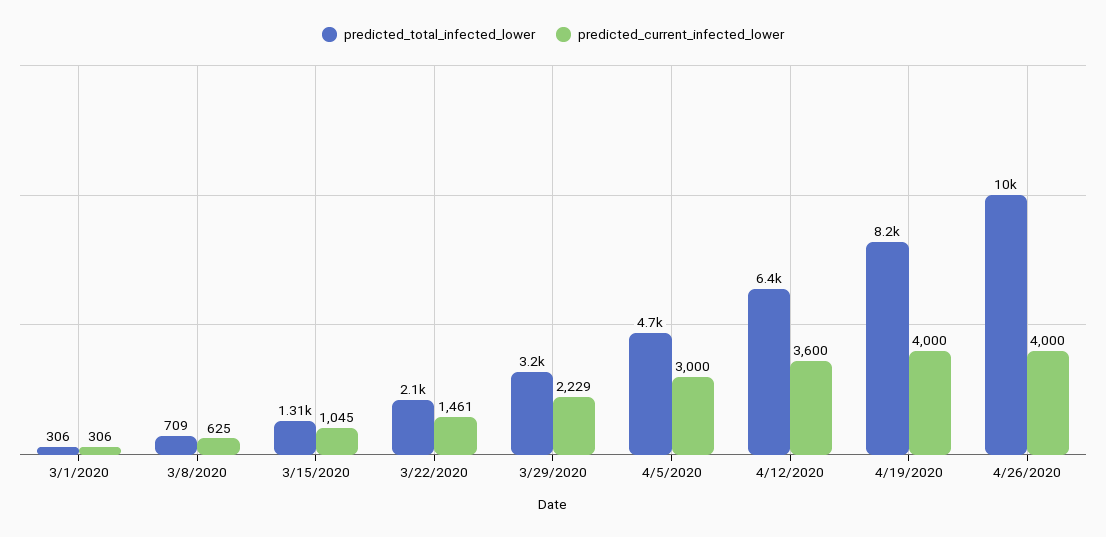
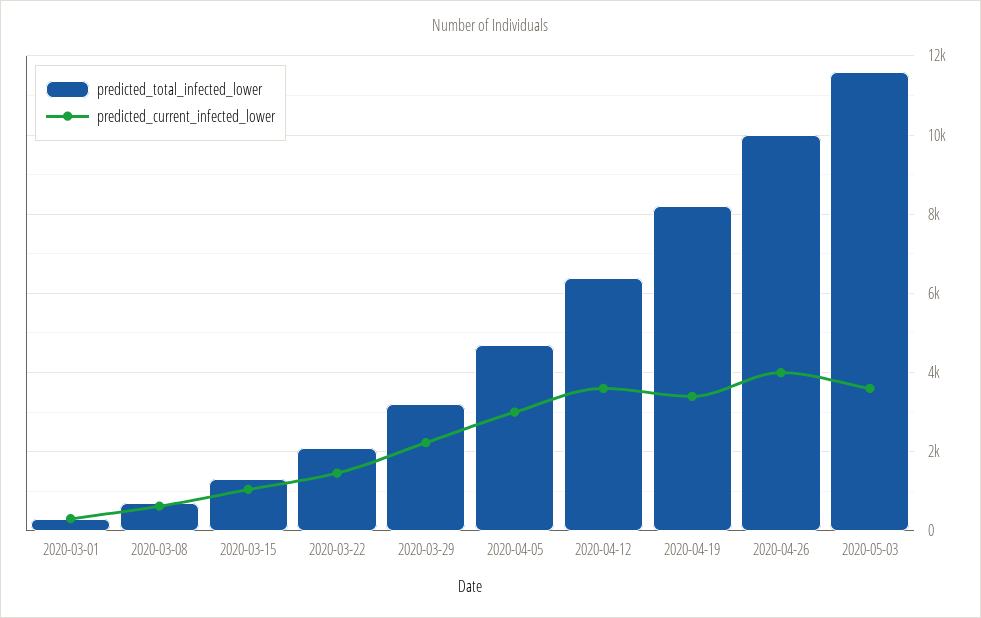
predicted_current_infected_lower, 4/19/2020: 4000 -> 3400
predicted_total_infected_lower, 2020-05-03: none -> 11600
predicted_current_infected_lower, 2020-05-03: none -> 3600

